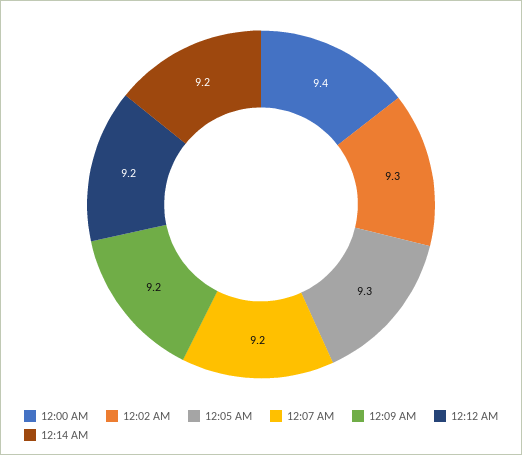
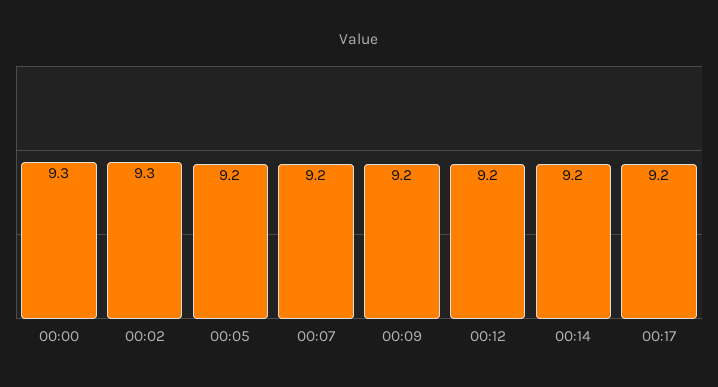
12:00 AM: 9.4 -> 9.3
12:05 AM: 9.3 -> 9.2
00:17: none -> 9.2

